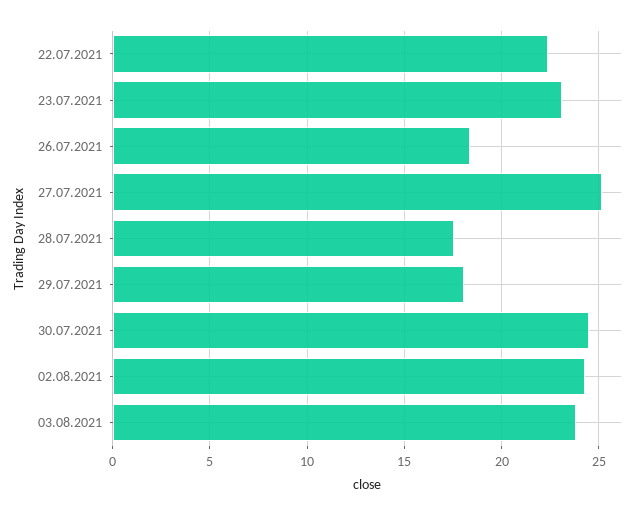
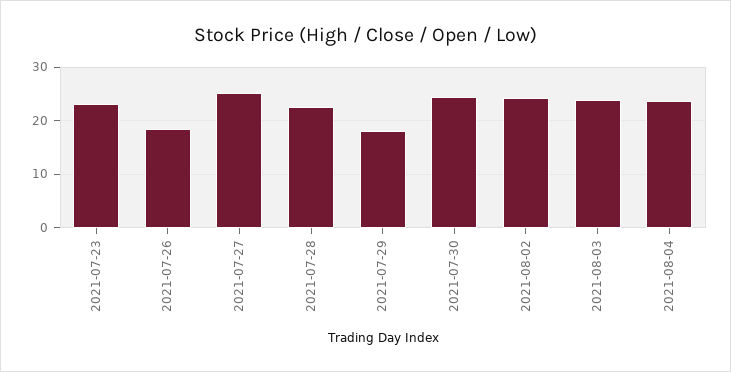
22.07.2021: 22.5 -> none
28.07.2021: 17.5 -> 22
2021-08-04: none -> 24

